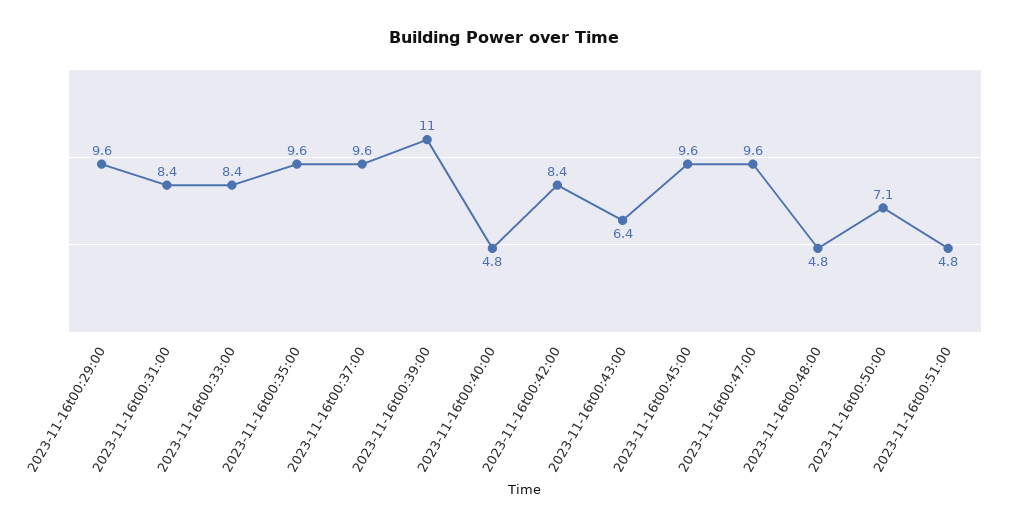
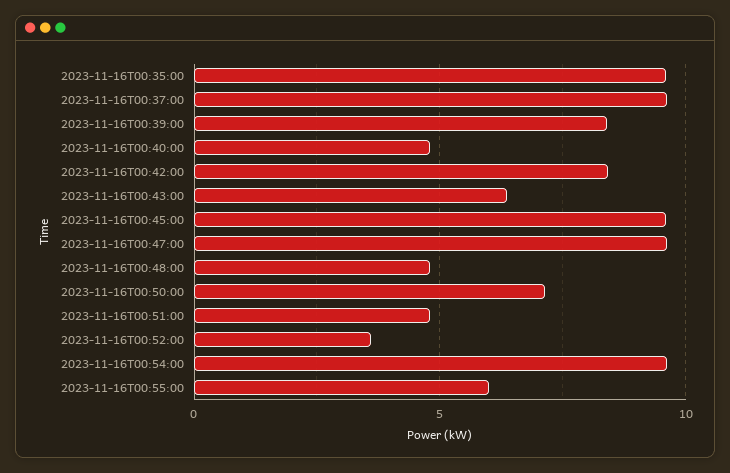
2023-11-16t00:29:00: 9.6 -> none
2023-11-16t00:31:00: 8.4 -> none
2023-11-16t00:33:00: 8.4 -> none
2023-11-16t00:39:00: 11 -> 8.5
2023-11-16T00:52:00: none -> 3.5
2023-11-16T00:54:00: none -> 9.5
2023-11-16T00:55:00: none -> 6

